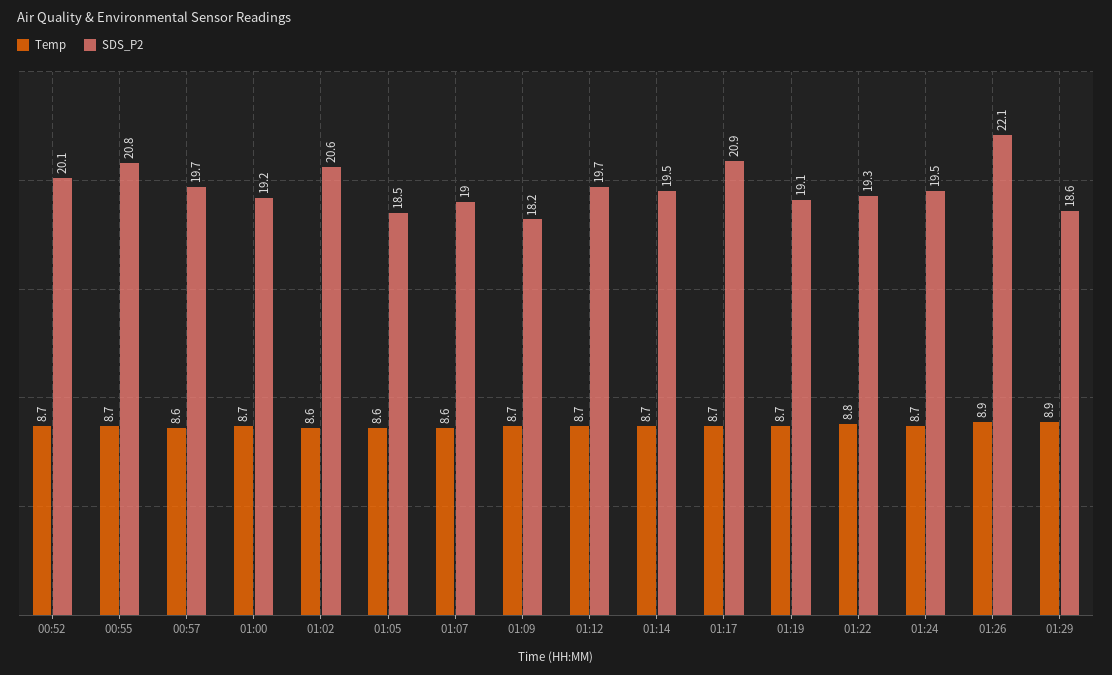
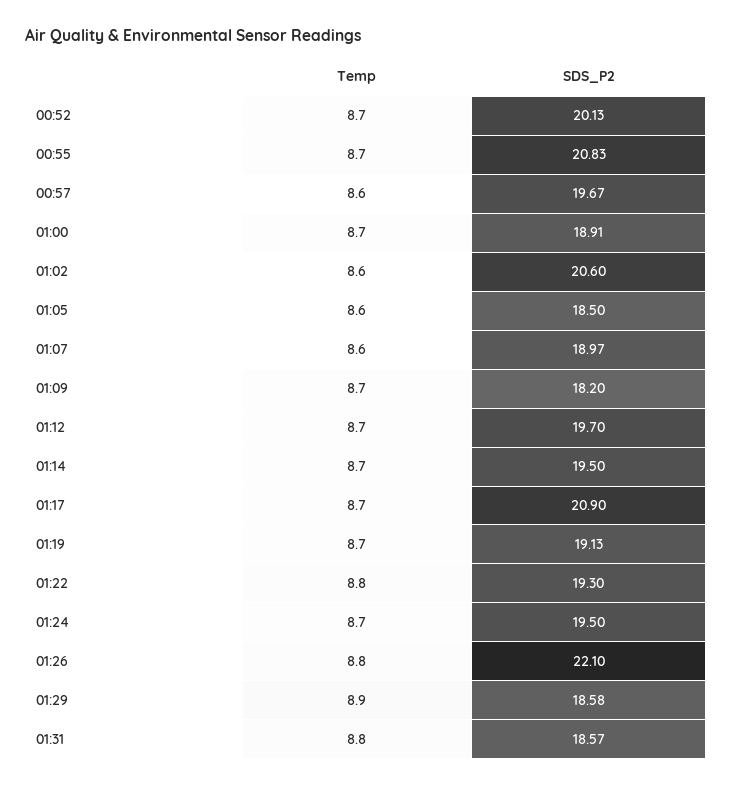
SDS_P2, 01:00: 19.2 -> 18.91
Temp, 01:26: 8.9 -> 8.8
Temp, 01:31: none -> 8.8
SDS_P2, 01:31: none -> 18.57

